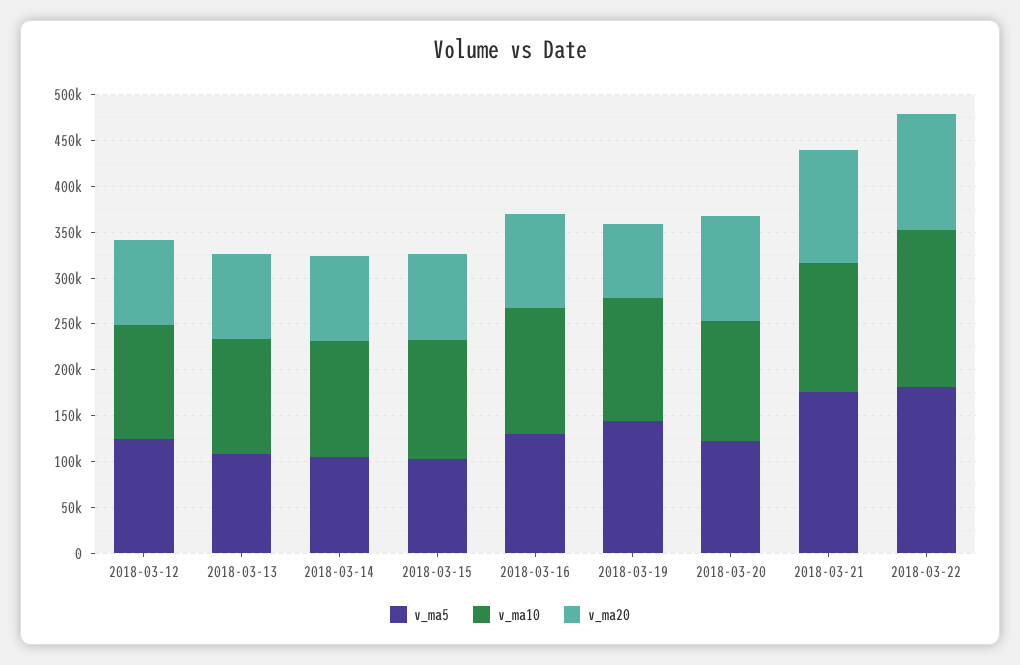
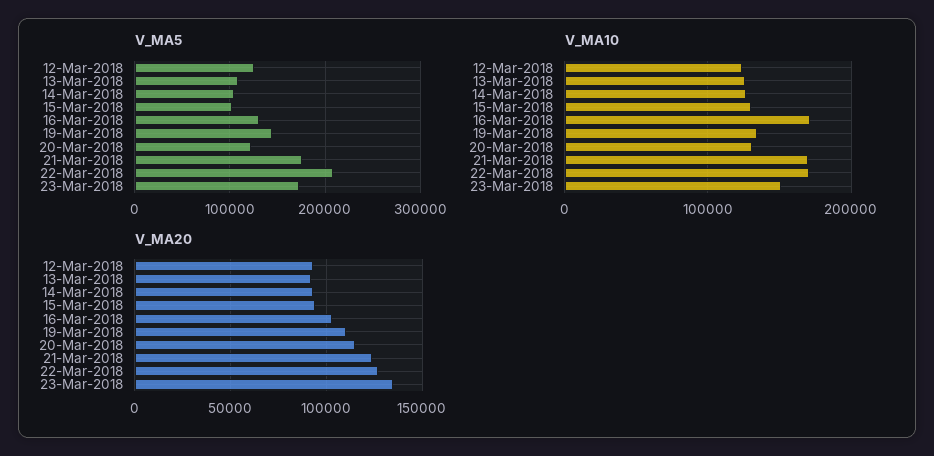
v_ma10, 2018-03-16: 140000 -> 170000
v_ma20, 2018-03-19: 80000 -> 110000
v_ma10, 2018-03-21: 140000 -> 170000
v_ma5, 2018-03-22: 180000 -> 210000
v_ma5, 23-Mar-2018: none -> 170000
v_ma10, 23-Mar-2018: none -> 150000
v_ma20, 23-Mar-2018: none -> 135000

